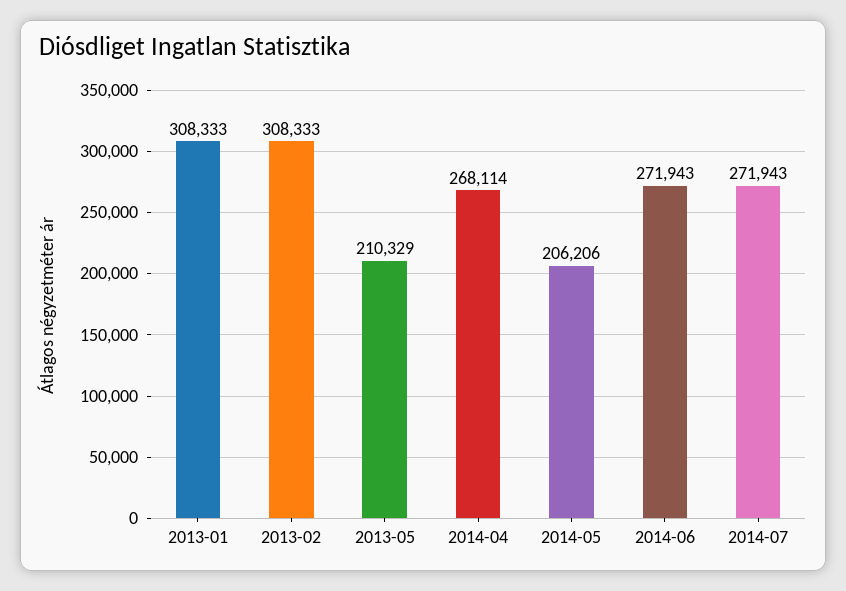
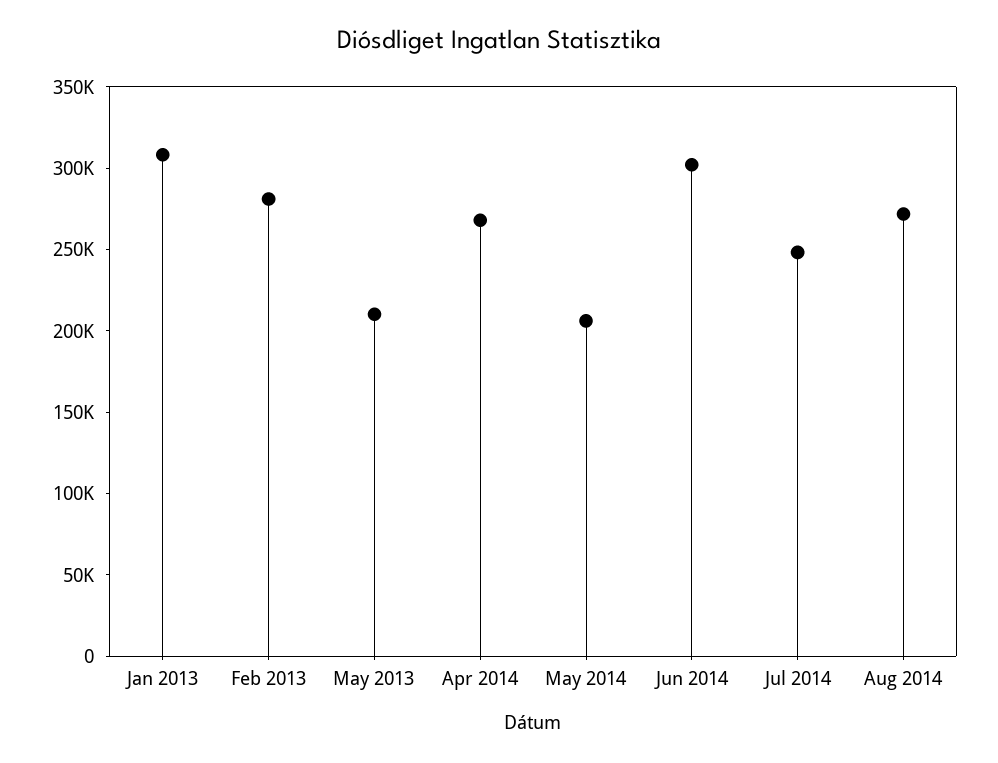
2013-02: 308333 -> 280000
2014-06: 271943 -> 300000
2014-07: 271943 -> 250000
Aug 2014: none -> 270000

